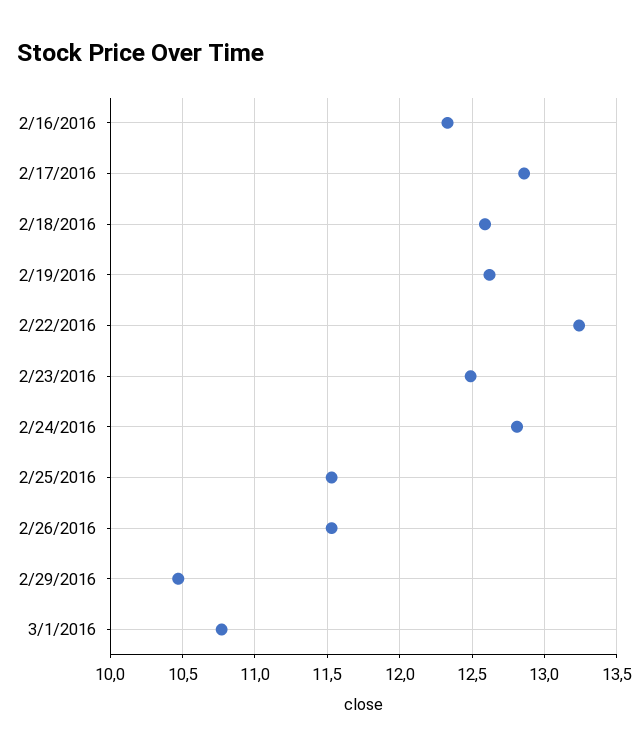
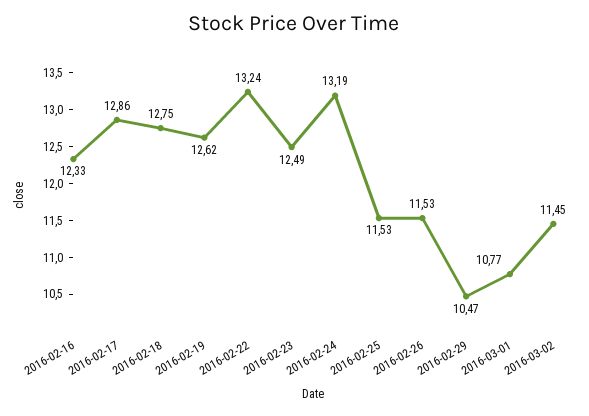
2/18/2016: 12.6 -> 12.75
2/24/2016: 12.8 -> 13.19
2016-03-02: none -> 11.45

